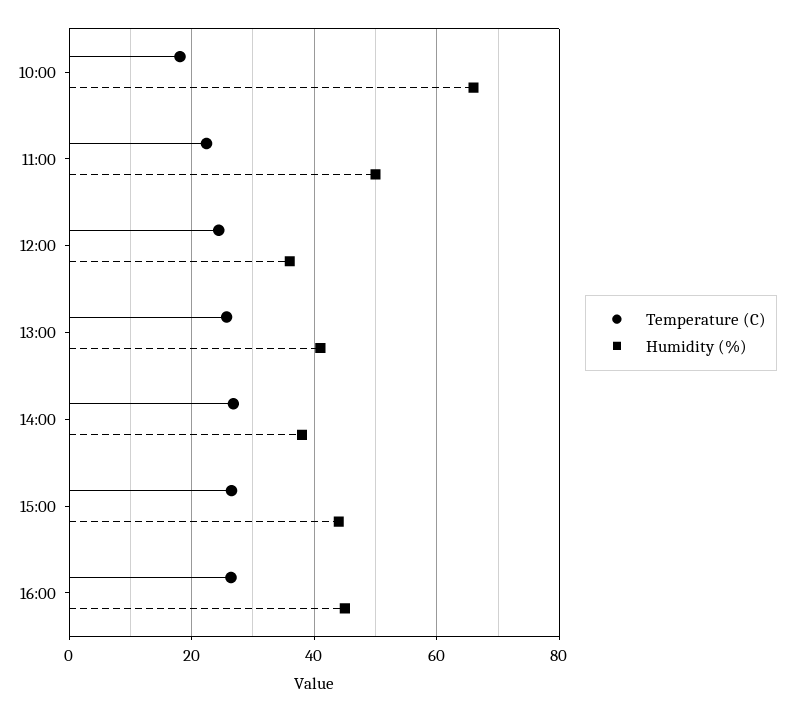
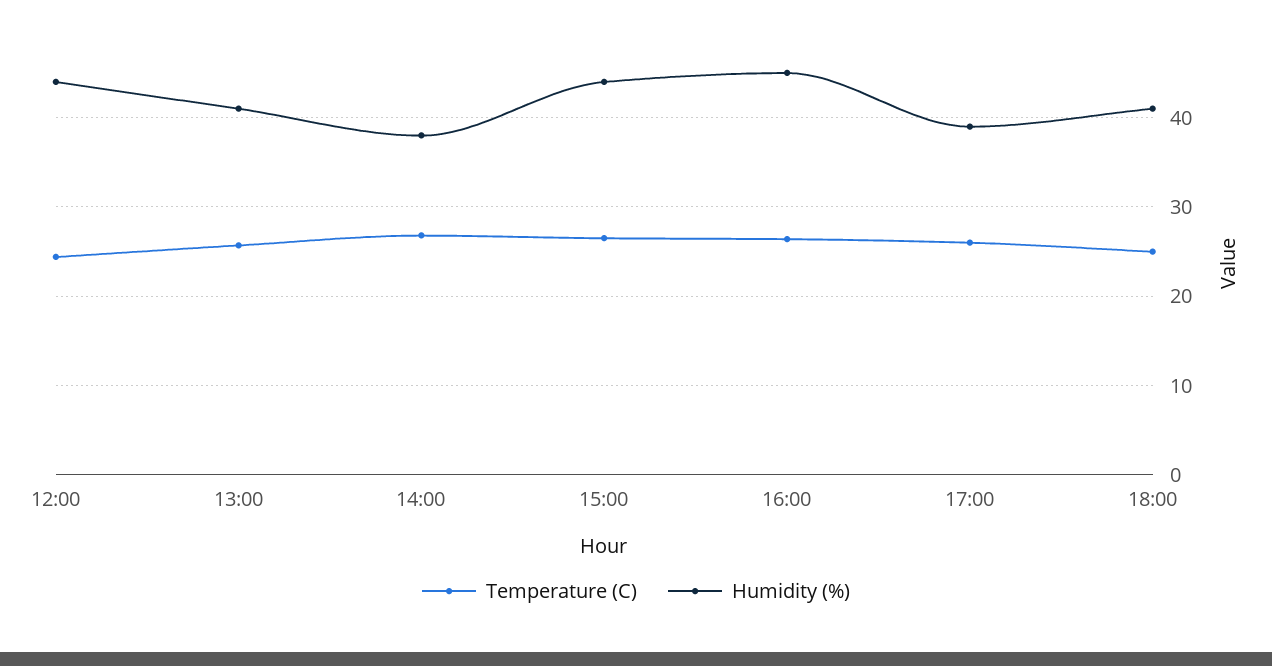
Temperature (C), 10:00: 18 -> none
Humidity (%), 10:00: 66 -> none
Temperature (C), 11:00: 22 -> none
Humidity (%), 11:00: 50 -> none
Humidity (%), 12:00: 36 -> 44
Temperature (C), 17:00: none -> 26
Humidity (%), 17:00: none -> 39
Temperature (C), 18:00: none -> 25
Humidity (%), 18:00: none -> 41

